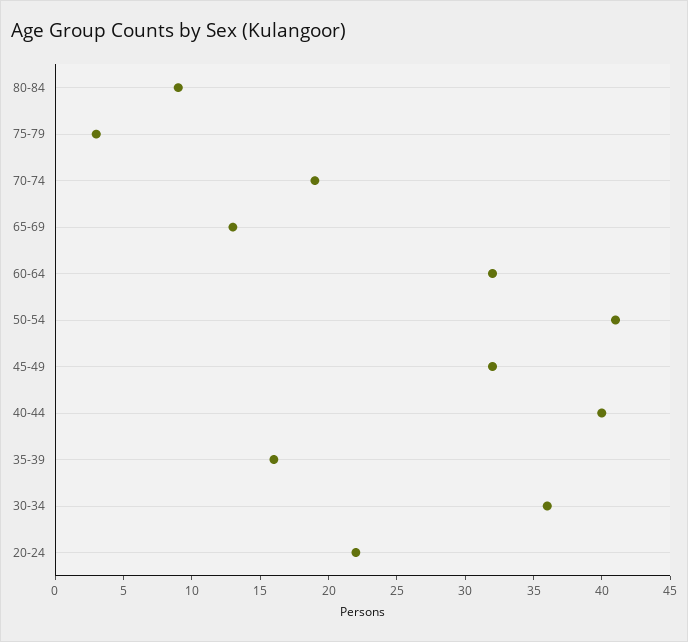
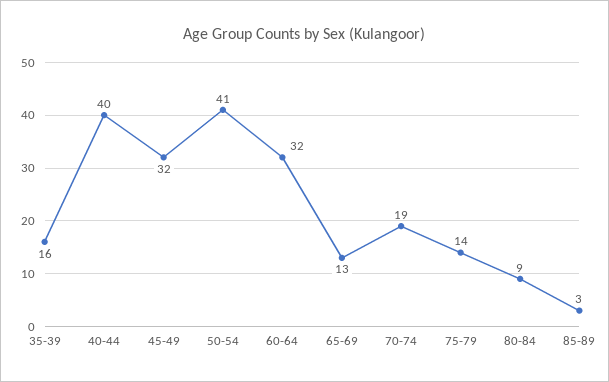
75-79: 3 -> 14
30-34: 36 -> none
20-24: 22 -> none
85-89: none -> 3

